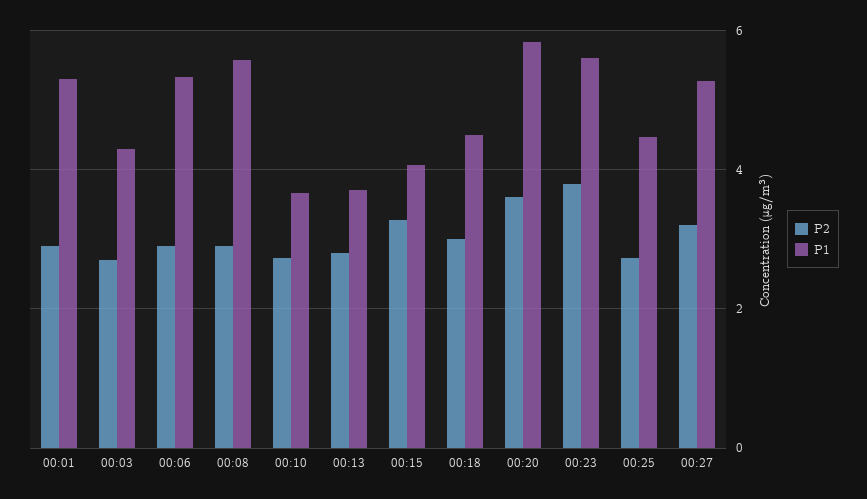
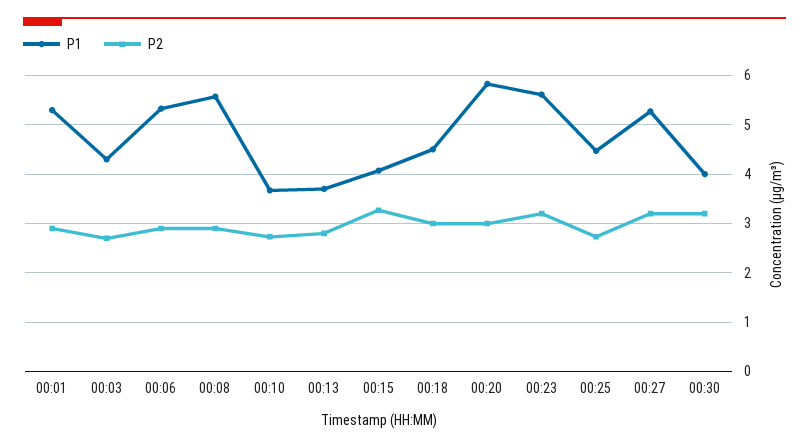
P2, 00:20: 3.6 -> 3
P2, 00:23: 3.8 -> 3.2
P1, 00:30: none -> 4
P2, 00:30: none -> 3.2

